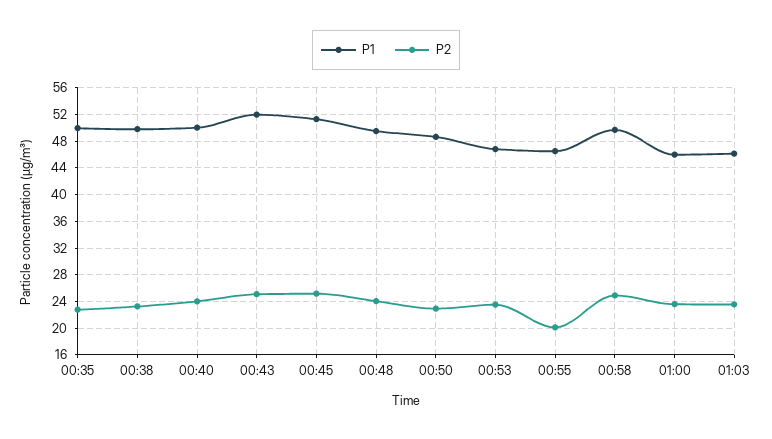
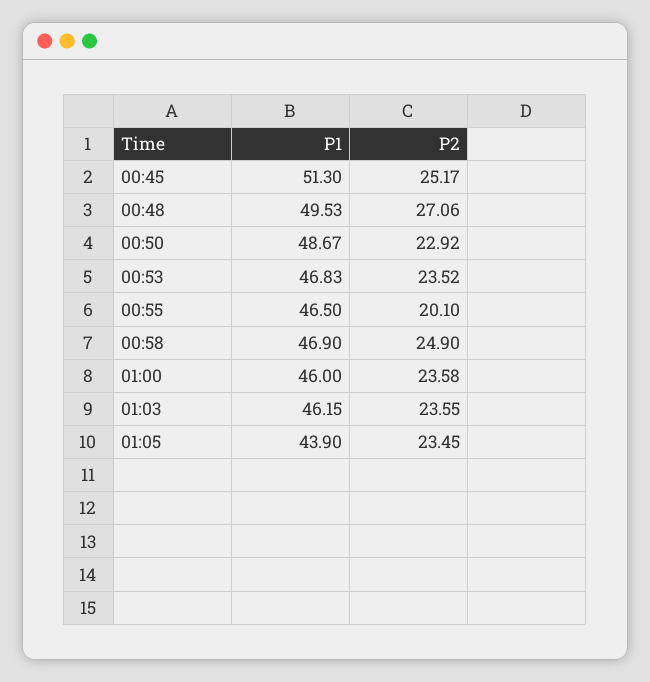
P1, 00:35: 50 -> none
P2, 00:35: 23 -> none
P1, 00:38: 50 -> none
P2, 00:38: 23 -> none
P1, 00:40: 50 -> none
P2, 00:40: 24 -> none
P1, 00:43: 52 -> none
P2, 00:43: 25 -> none
P2, 00:48: 24 -> 27.06
P1, 00:58: 50 -> 46.9
P1, 01:05: none -> 43.9
P2, 01:05: none -> 23.45

